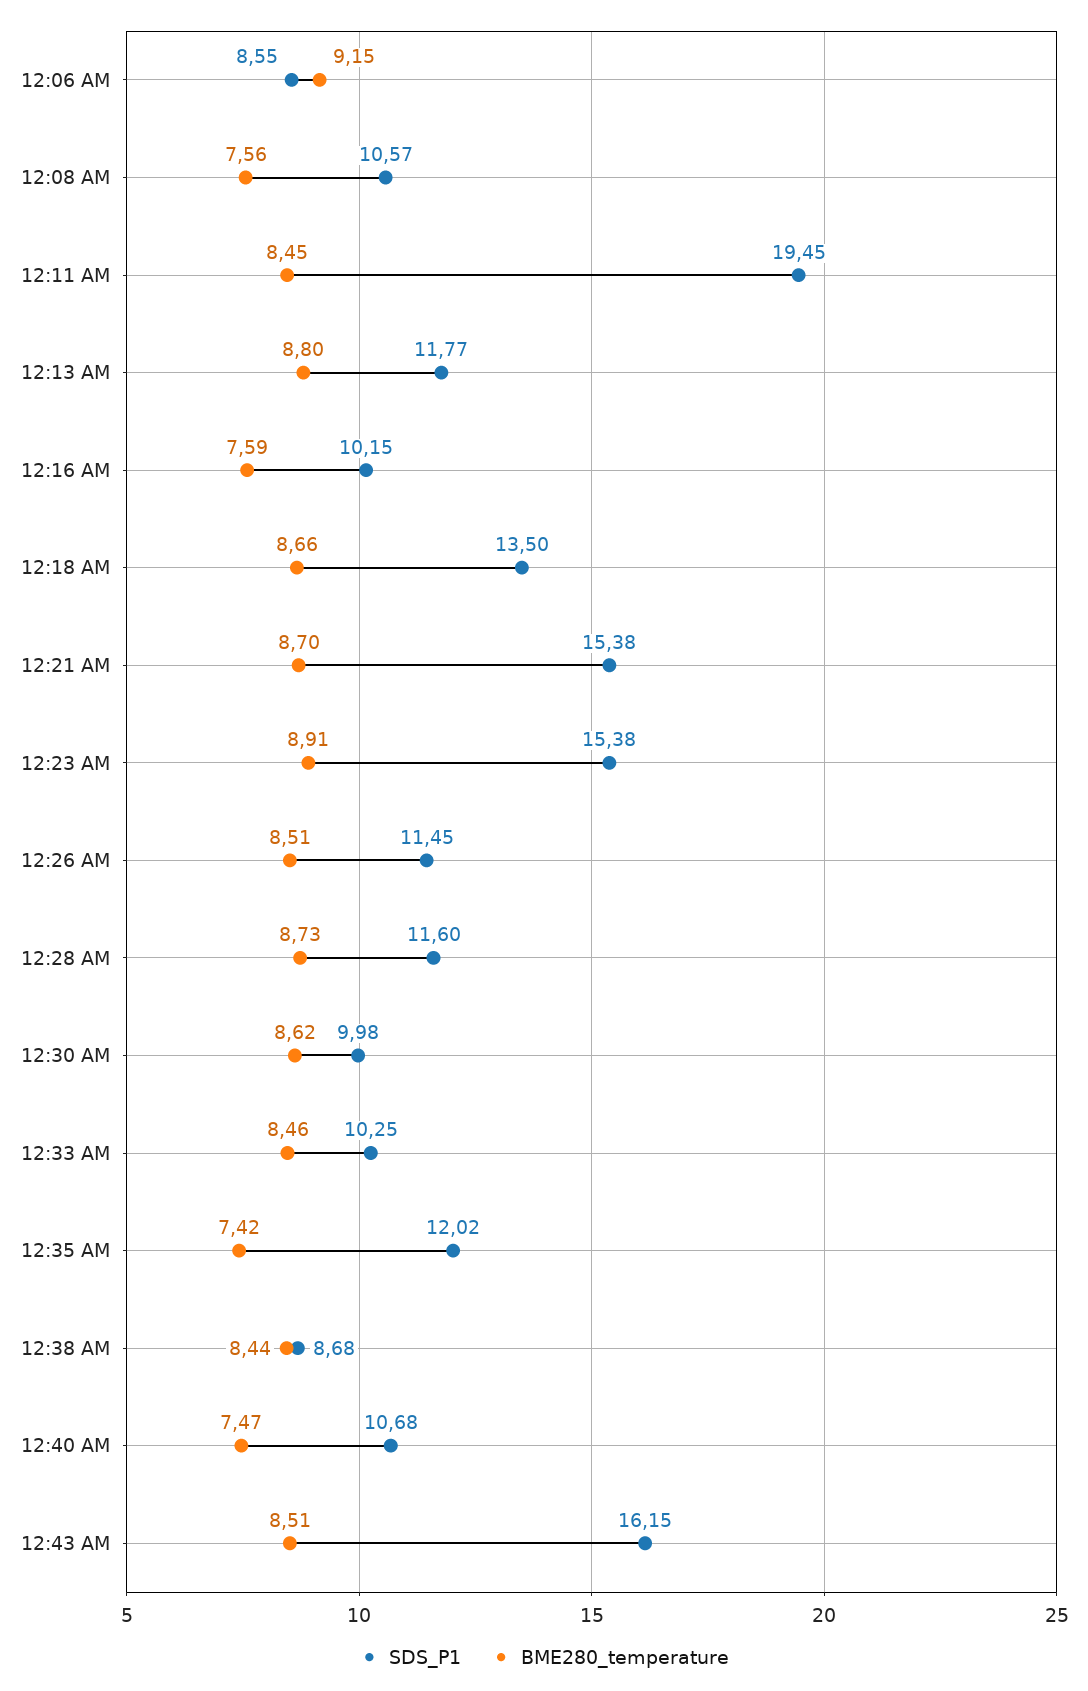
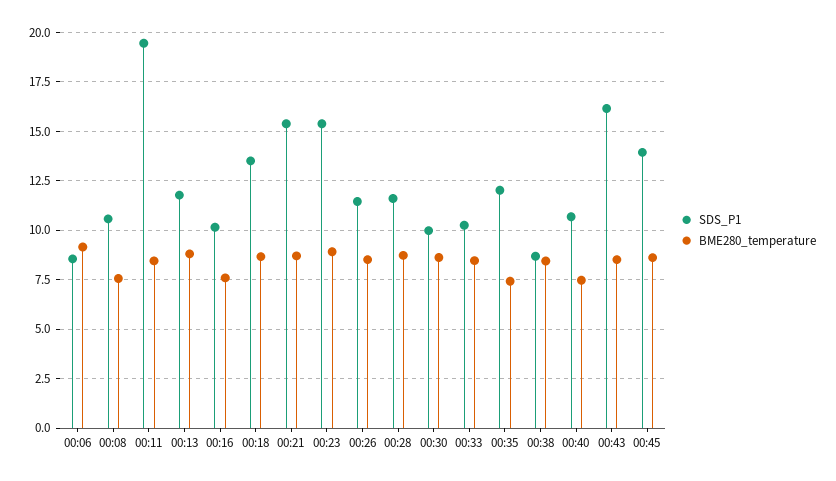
SDS_P1, 00:45: none -> 14
BME280_temperature, 00:45: none -> 8.5

